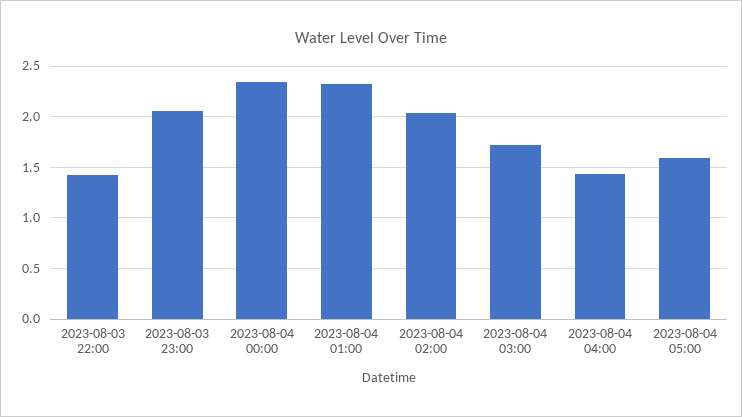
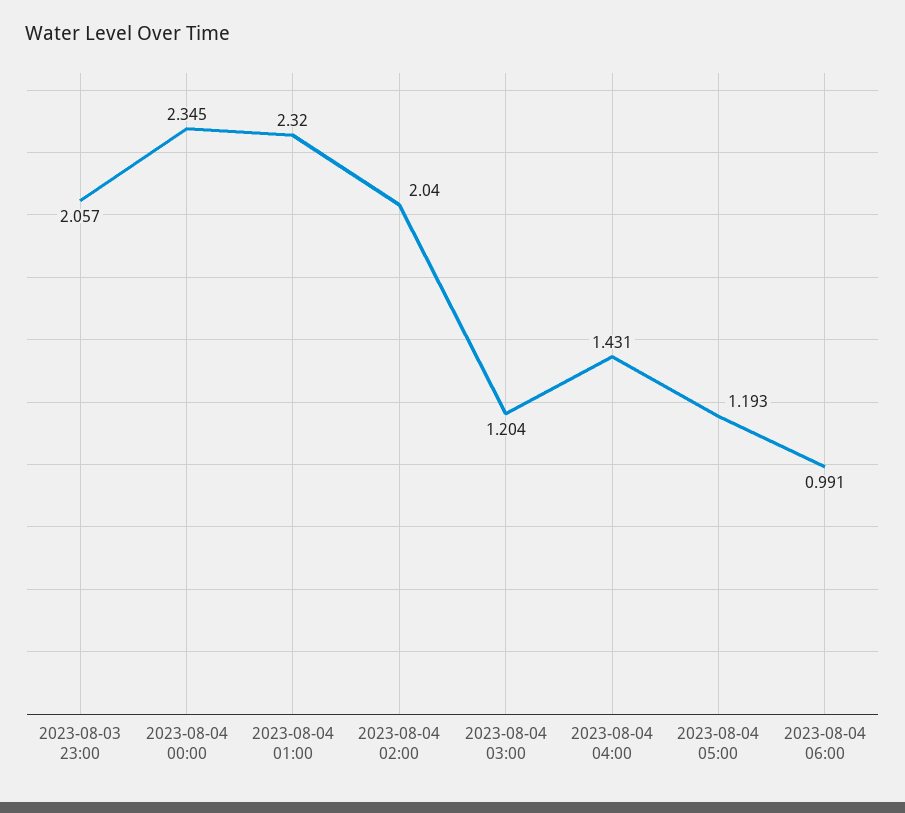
2023-08-03 22:00: 1.4 -> none
2023-08-04 03:00: 1.7 -> 1.204
2023-08-04 05:00: 1.6 -> 1.193
2023-08-04 06:00: none -> 0.991

